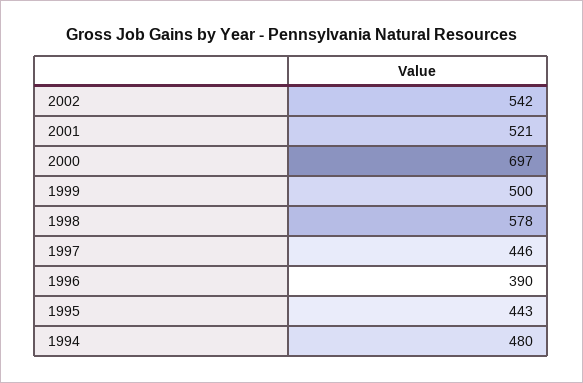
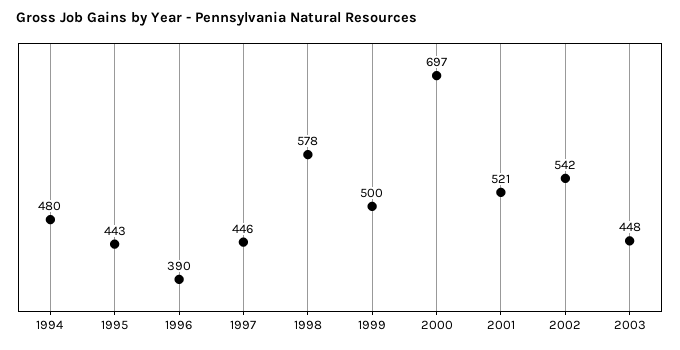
2003: none -> 448

